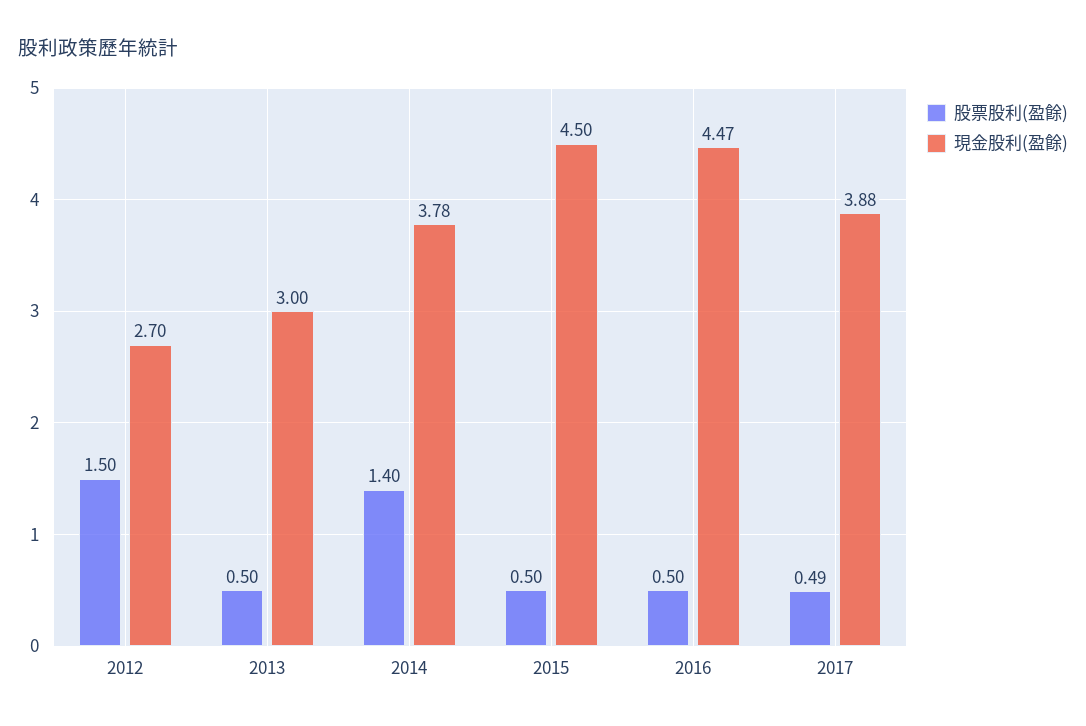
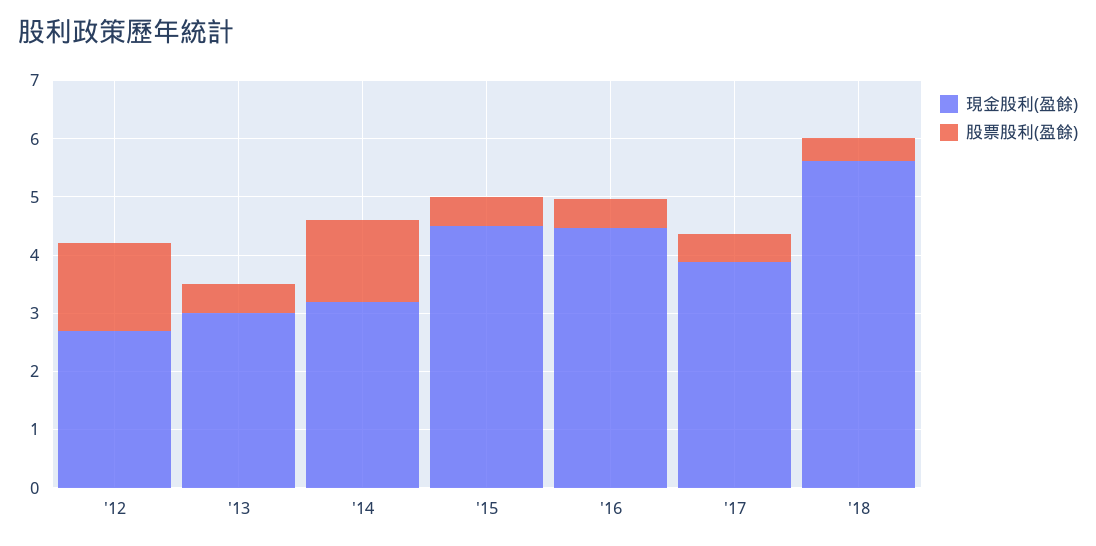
現金股利(盈餘), 2014: 3.78 -> 3.2
現金股利(盈餘), '18: none -> 5.6
股票股利(盈餘), '18: none -> 0.4

